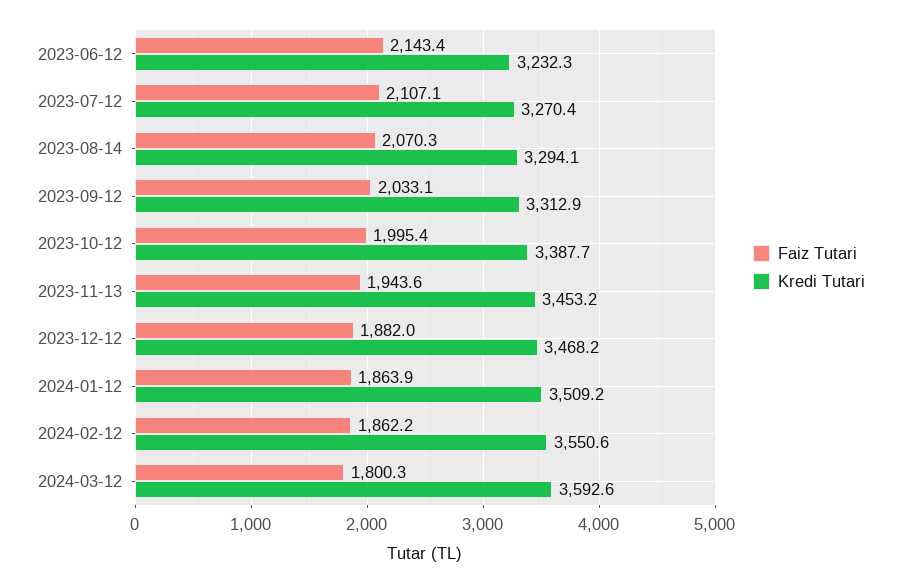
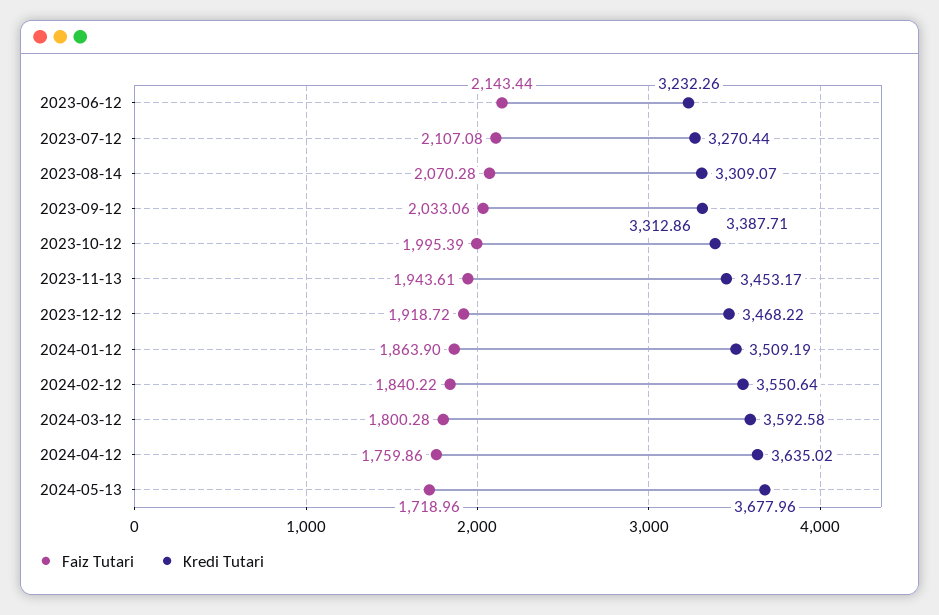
Kredi Tutari, 2023-08-14: 3294.1 -> 3309.07
Faiz Tutari, 2023-12-12: 1882 -> 1918.72
Faiz Tutari, 2024-02-12: 1862.2 -> 1840.22
Faiz Tutari, 2024-04-12: none -> 1759.86
Kredi Tutari, 2024-04-12: none -> 3635.02
Faiz Tutari, 2024-05-13: none -> 1718.96
Kredi Tutari, 2024-05-13: none -> 3677.96

